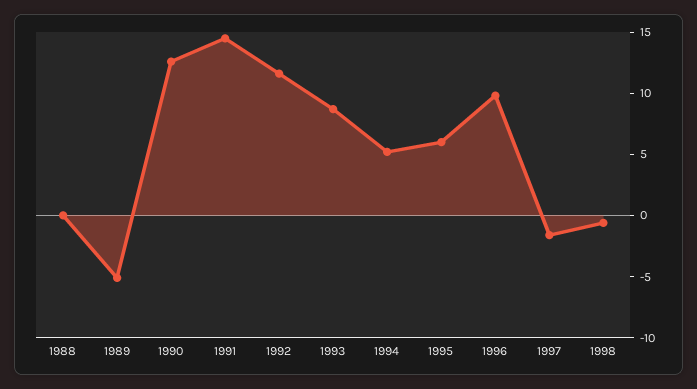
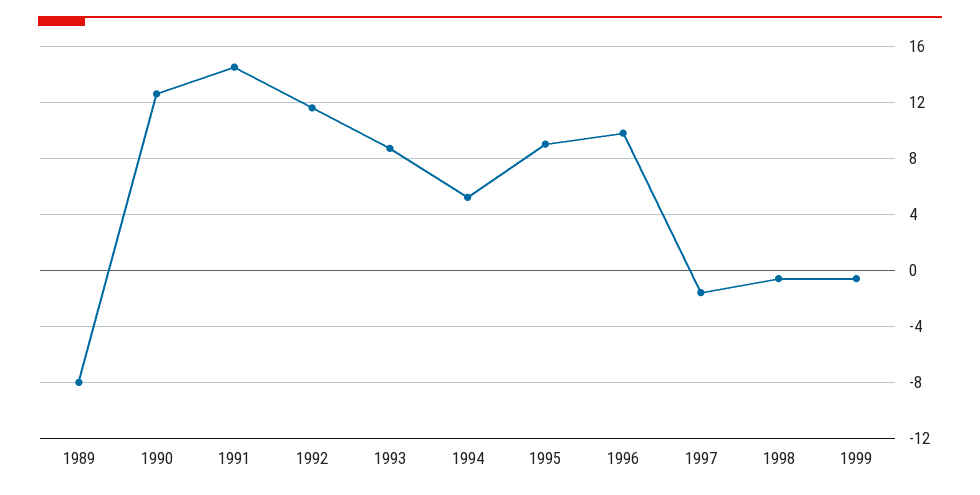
1988: 0 -> none
1989: -5 -> -8
1995: 6 -> 9
1999: none -> -0.5

